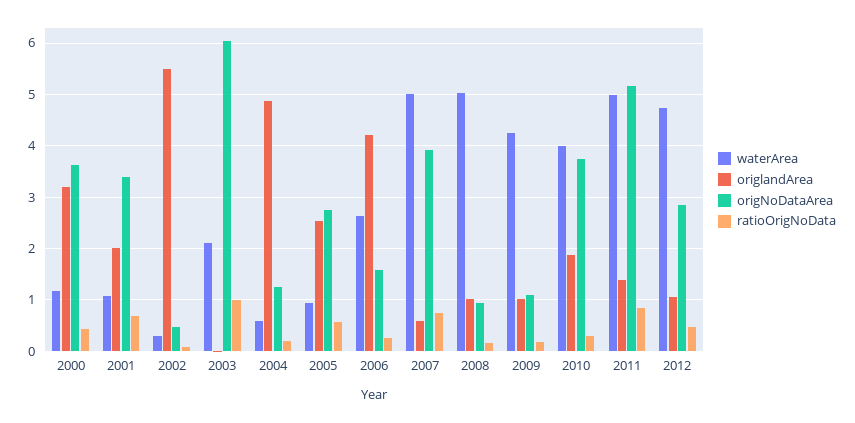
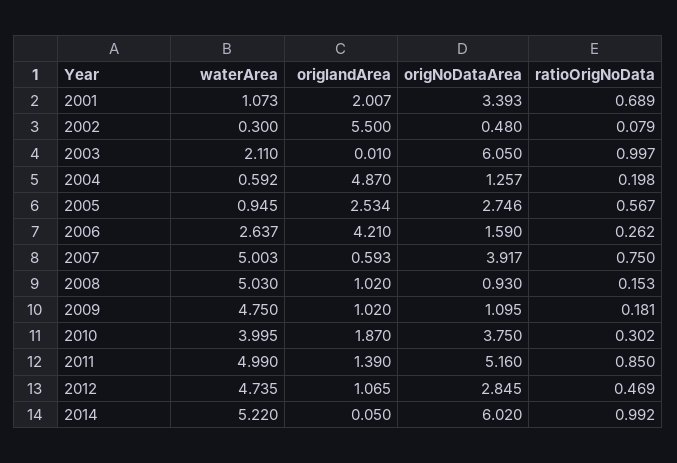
waterArea, 2000: 1.2 -> none
origlandArea, 2000: 3.2 -> none
origNoDataArea, 2000: 3.6 -> none
ratioOrigNoData, 2000: 0.4 -> none
waterArea, 2009: 4.2 -> 4.75
waterArea, 2014: none -> 5.22
origlandArea, 2014: none -> 0.05
origNoDataArea, 2014: none -> 6.02
ratioOrigNoData, 2014: none -> 0.992

